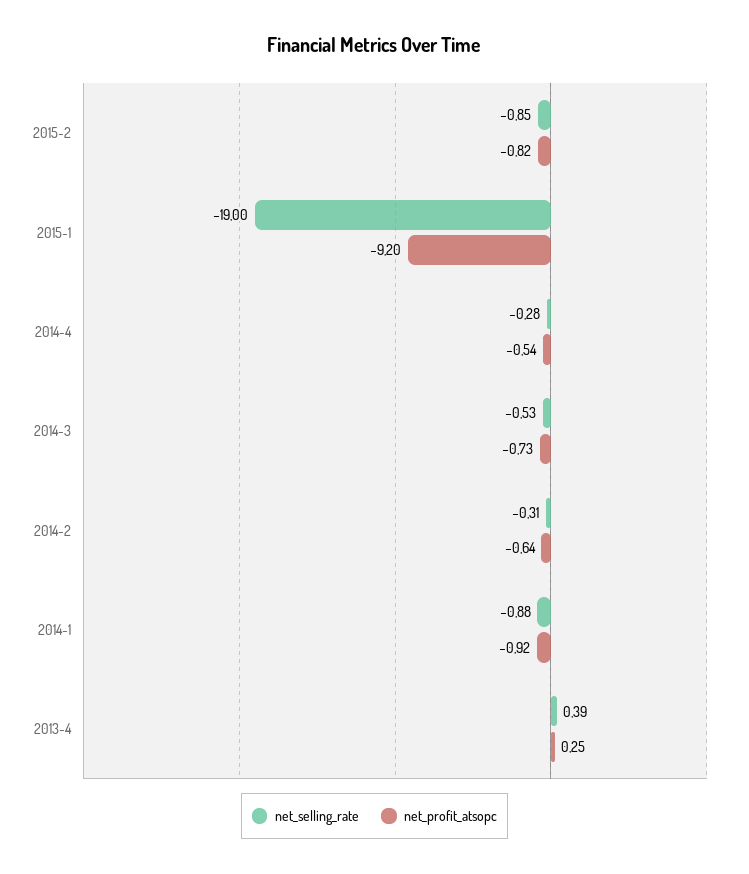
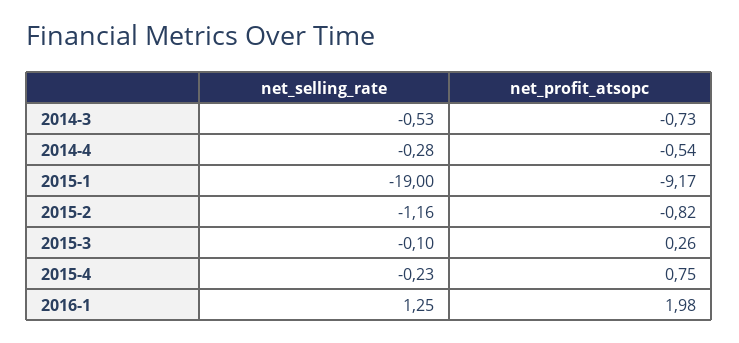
net_selling_rate, 2015-2: -0.85 -> -1.16
net_profit_atsopc, 2015-1: -9.2 -> -9.17
net_selling_rate, 2014-2: -0.31 -> none
net_profit_atsopc, 2014-2: -0.64 -> none
net_selling_rate, 2014-1: -0.88 -> none
net_profit_atsopc, 2014-1: -0.92 -> none
net_selling_rate, 2013-4: 0.39 -> none
net_profit_atsopc, 2013-4: 0.25 -> none
net_selling_rate, 2015-3: none -> -0.1
net_profit_atsopc, 2015-3: none -> 0.26
net_selling_rate, 2015-4: none -> -0.23
net_profit_atsopc, 2015-4: none -> 0.75
net_selling_rate, 2016-1: none -> 1.25
net_profit_atsopc, 2016-1: none -> 1.98

